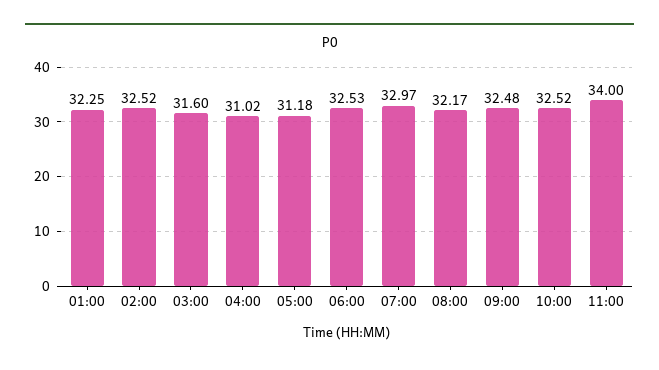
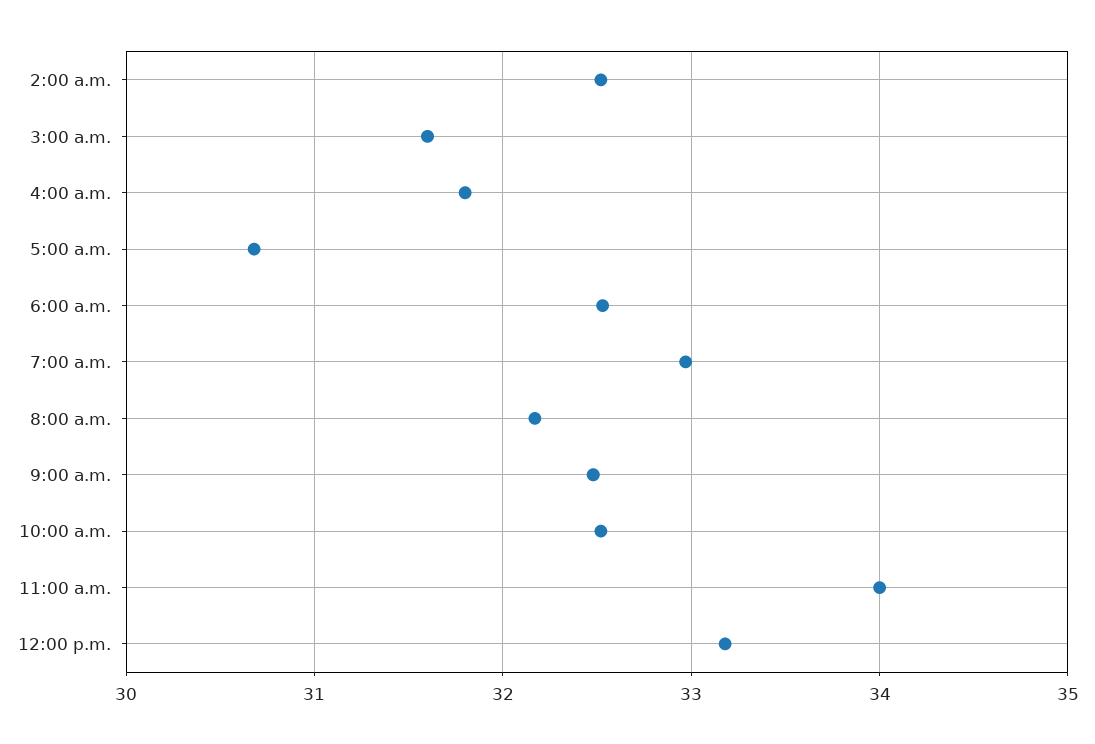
01:00: 32.25 -> none
04:00: 31.02 -> 31.8
05:00: 31.18 -> 30.7
12:00 p.m.: none -> 33.2

